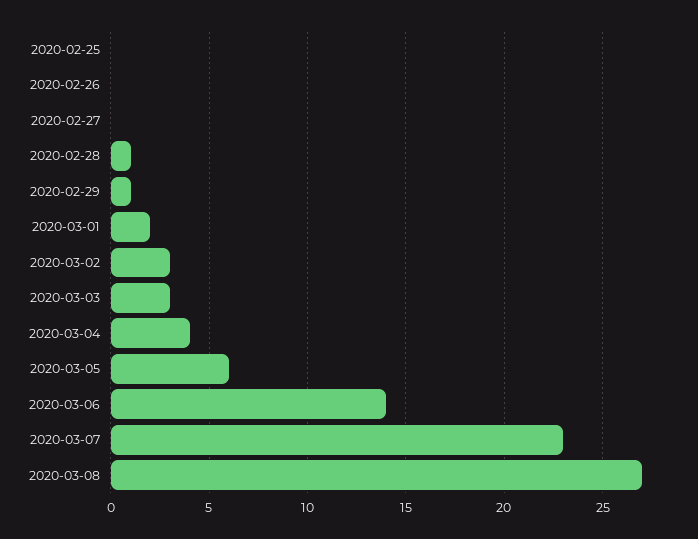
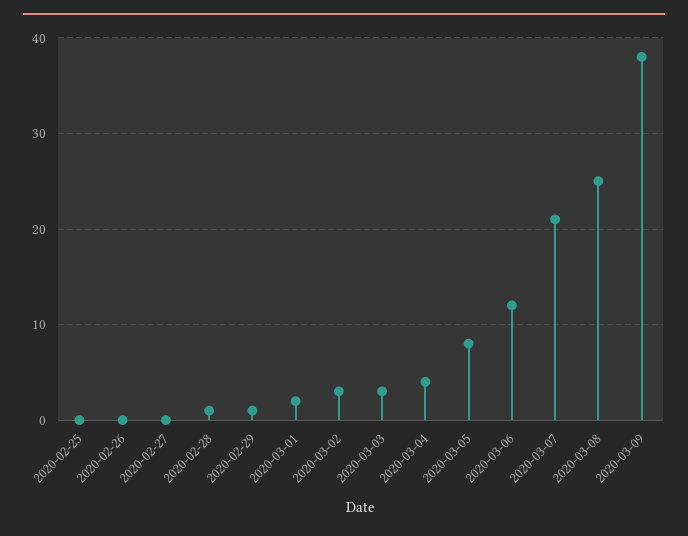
2020-03-05: 6 -> 8
2020-03-06: 14 -> 12
2020-03-07: 23 -> 21
2020-03-08: 27 -> 25
2020-03-09: none -> 38

